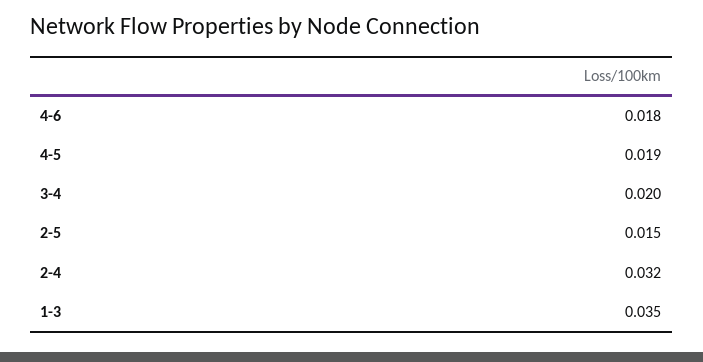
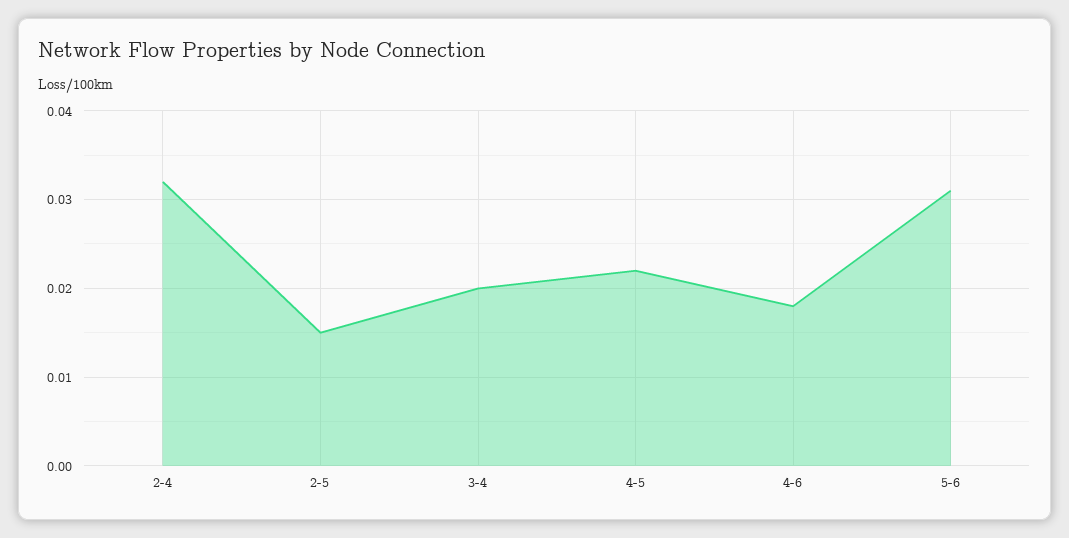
4-5: 0.019 -> 0.022
1-3: 0.035 -> none
5-6: none -> 0.031

